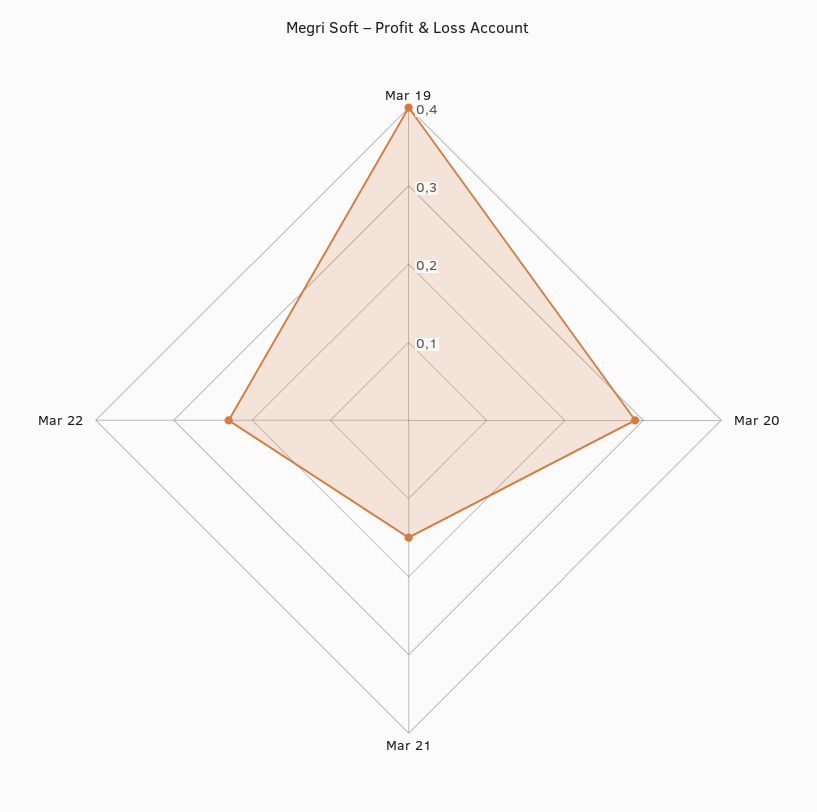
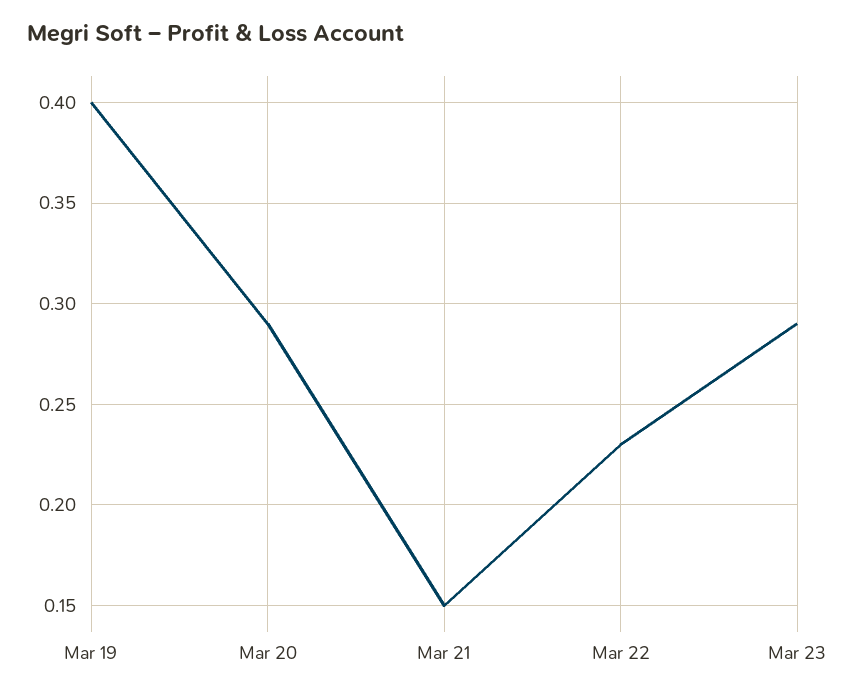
Mar 23: none -> 0.29

